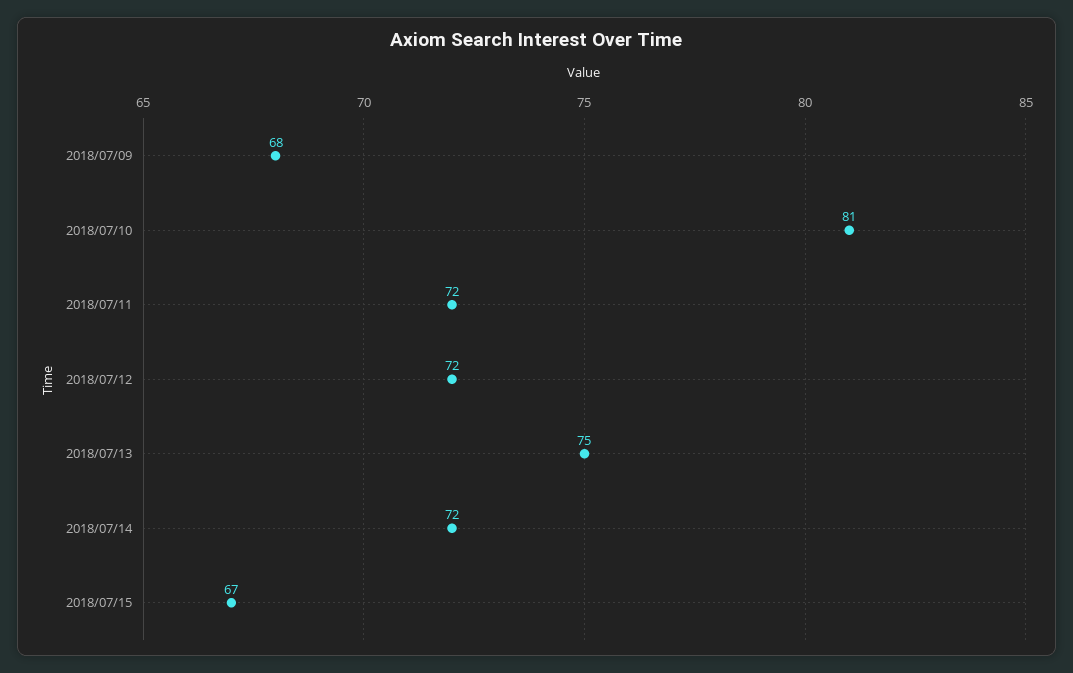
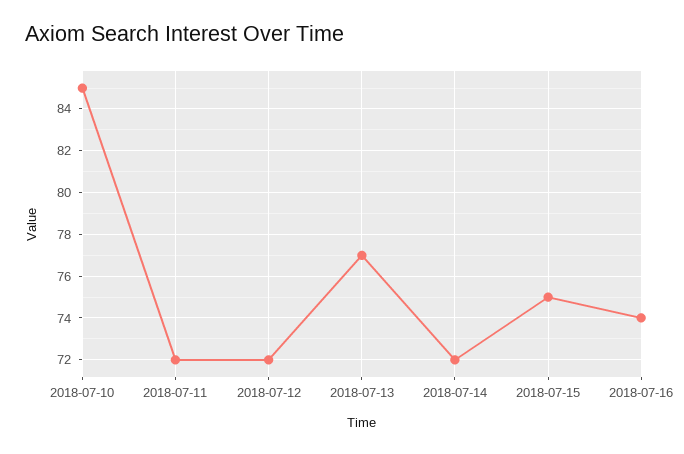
2018/07/09: 68 -> none
2018/07/10: 81 -> 85
2018/07/13: 75 -> 77
2018/07/15: 67 -> 75
2018-07-16: none -> 74

